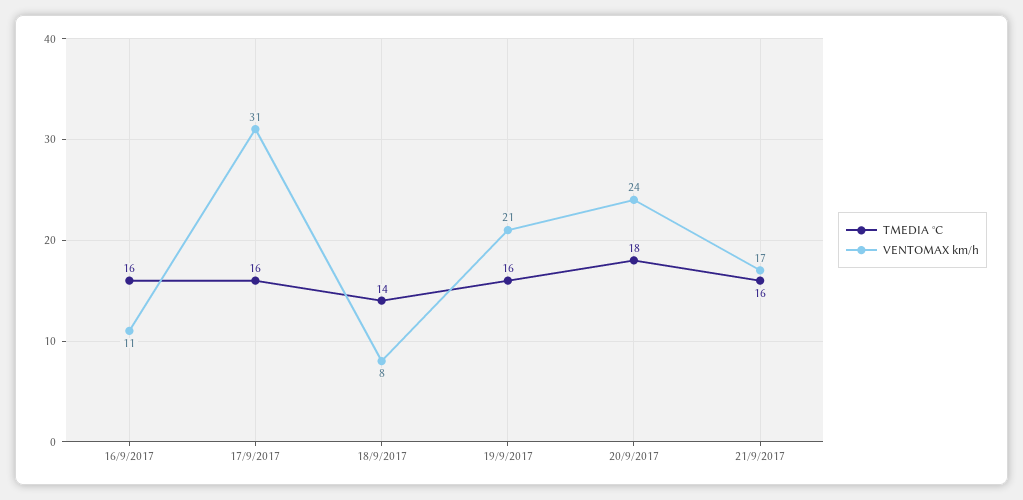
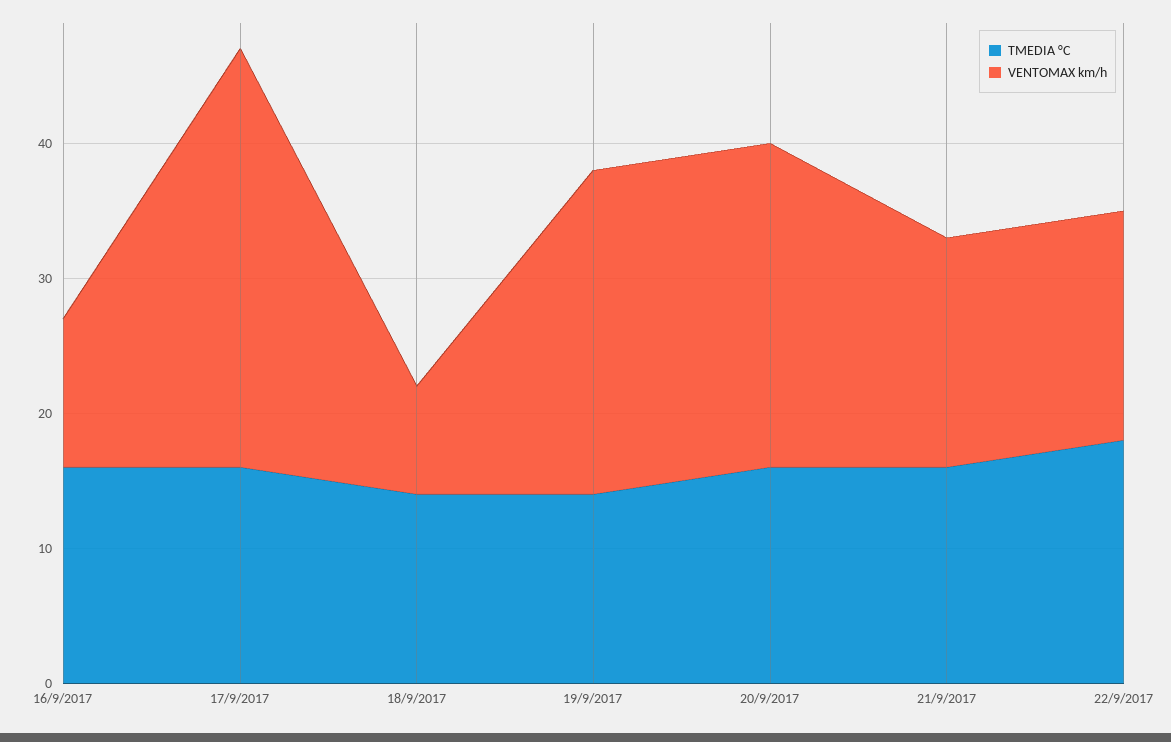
TMEDIA °C, 19/9/2017: 16 -> 14
VENTOMAX km/h, 19/9/2017: 21 -> 24
TMEDIA °C, 20/9/2017: 18 -> 16
TMEDIA °C, 22/9/2017: none -> 18
VENTOMAX km/h, 22/9/2017: none -> 17

